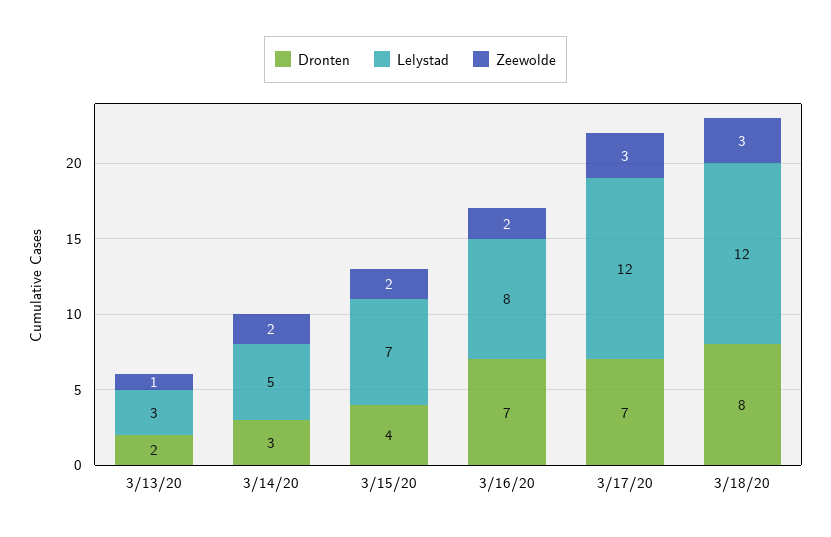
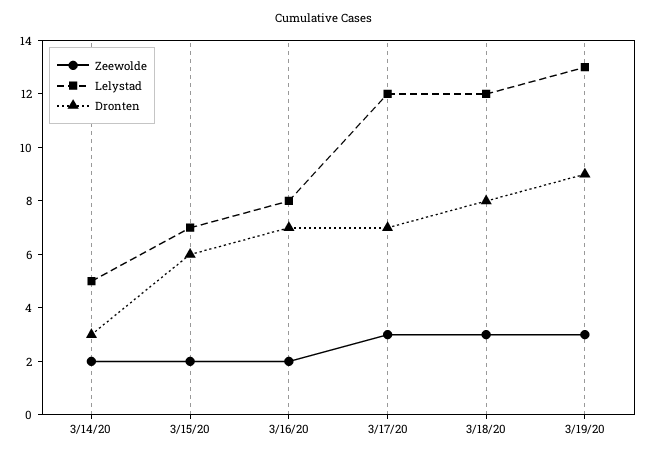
Dronten, 3/13/20: 2 -> none
Lelystad, 3/13/20: 3 -> none
Zeewolde, 3/13/20: 1 -> none
Dronten, 3/15/20: 4 -> 6
Zeewolde, 3/19/20: none -> 3
Lelystad, 3/19/20: none -> 13
Dronten, 3/19/20: none -> 9

